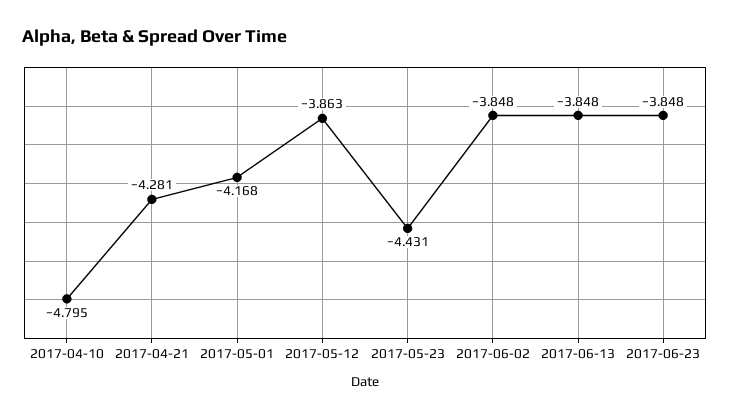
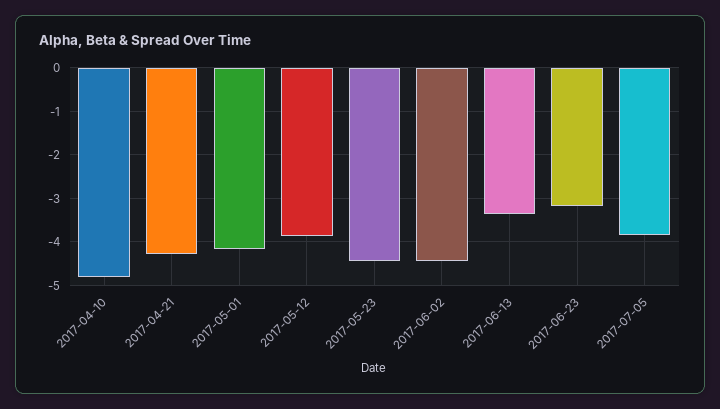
2017-06-02: -3.848 -> -4.4
2017-06-13: -3.848 -> -3.4
2017-06-23: -3.848 -> -3.2
2017-07-05: none -> -3.8

